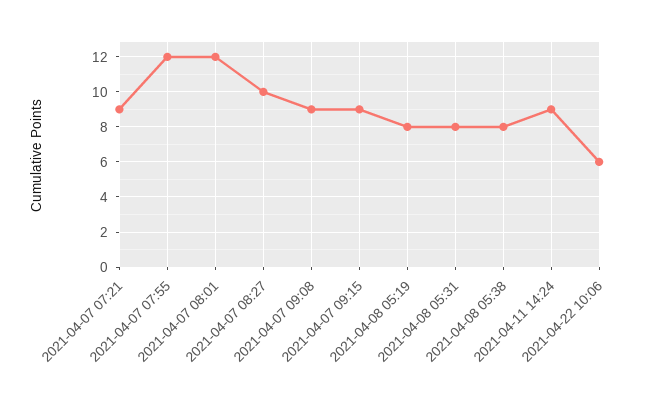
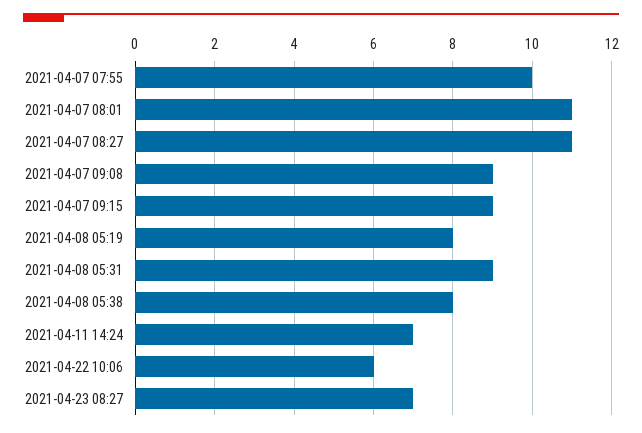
2021-04-07 07:21: 9 -> none
2021-04-07 07:55: 12 -> 10
2021-04-07 08:01: 12 -> 11
2021-04-07 08:27: 10 -> 11
2021-04-08 05:31: 8 -> 9
2021-04-11 14:24: 9 -> 7
2021-04-23 08:27: none -> 7

